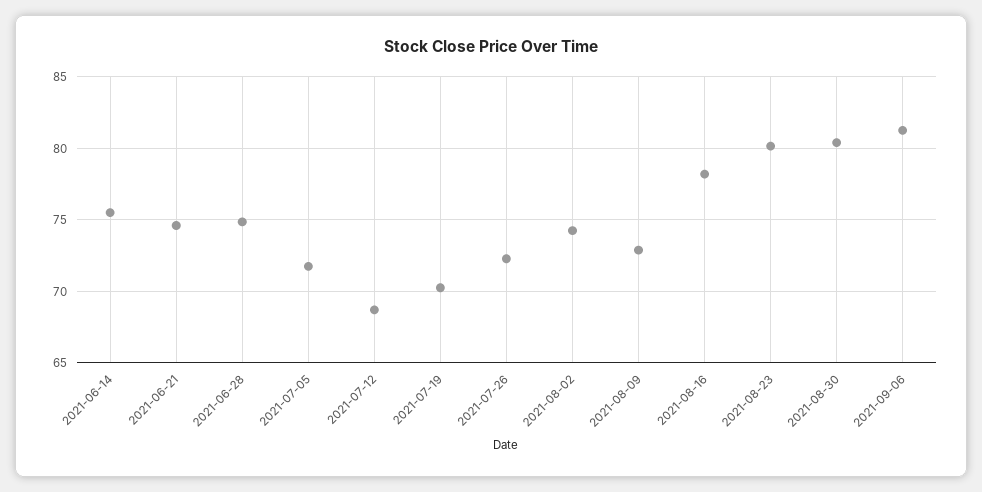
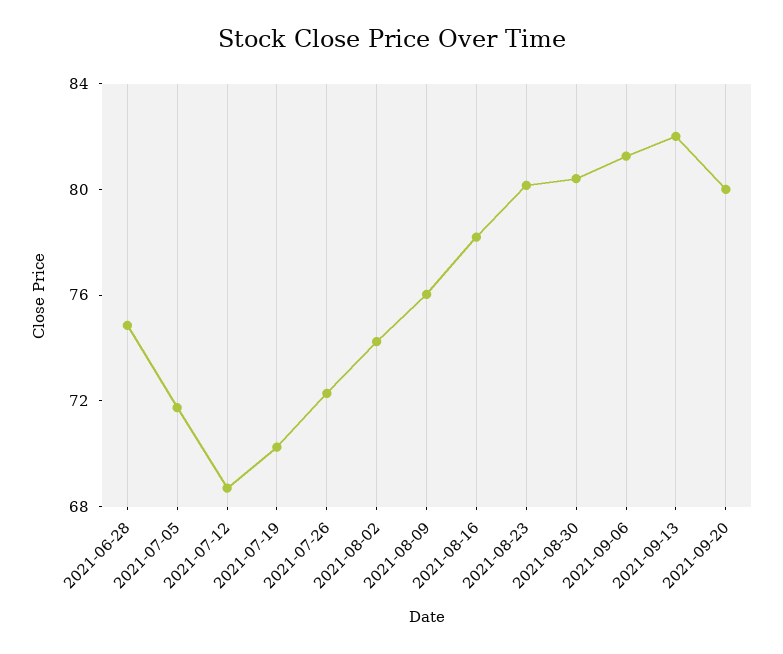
2021-06-14: 75.5 -> none
2021-06-21: 74.5 -> none
2021-08-09: 73 -> 76
2021-09-13: none -> 82
2021-09-20: none -> 80

